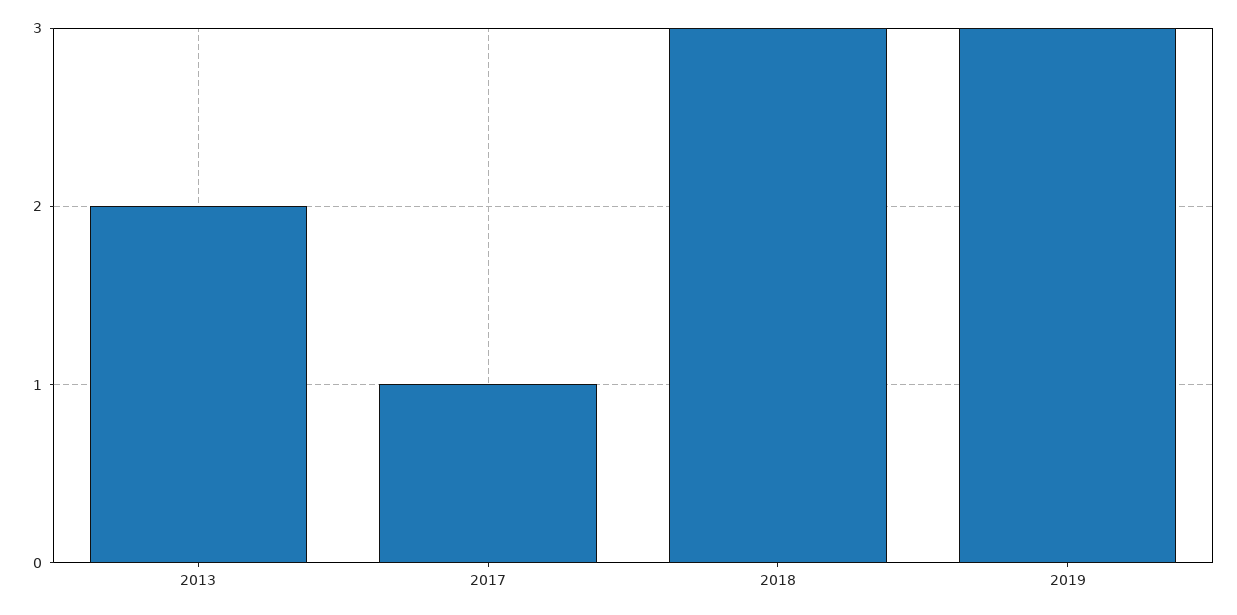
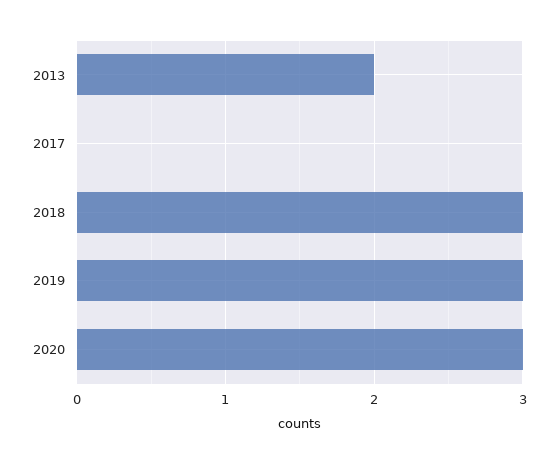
2017: 1 -> 0
2020: none -> 3

